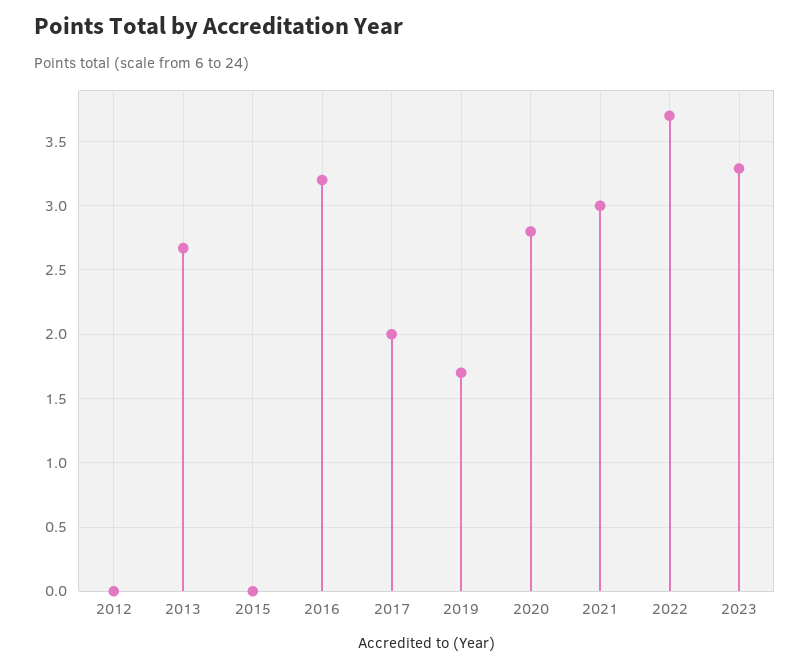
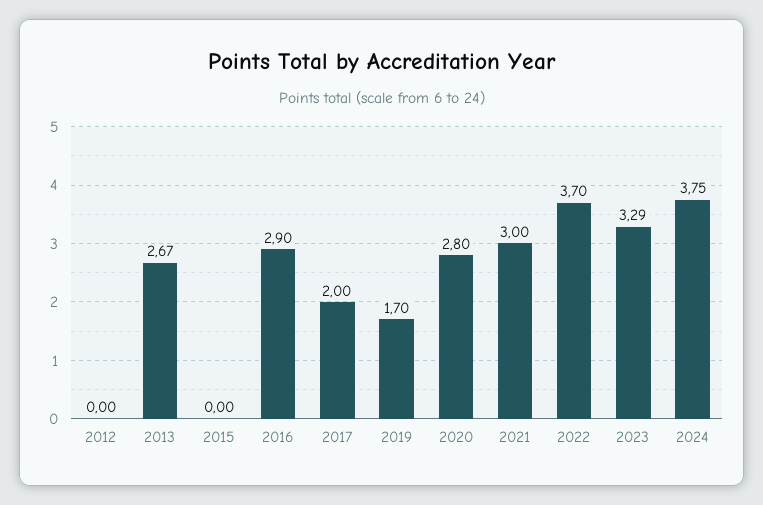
2016: 3.2 -> 2.9
2024: none -> 3.75

